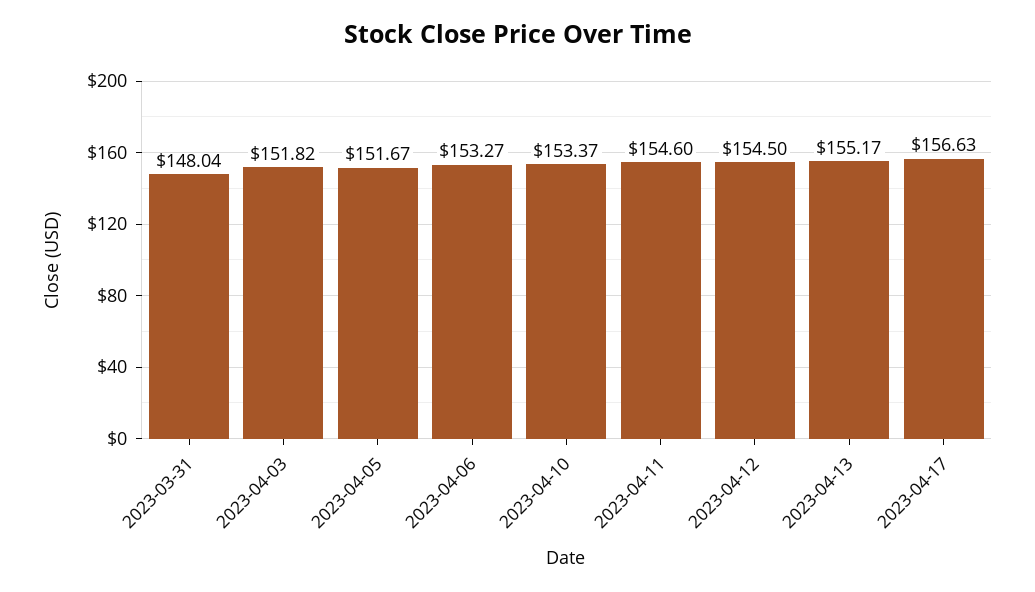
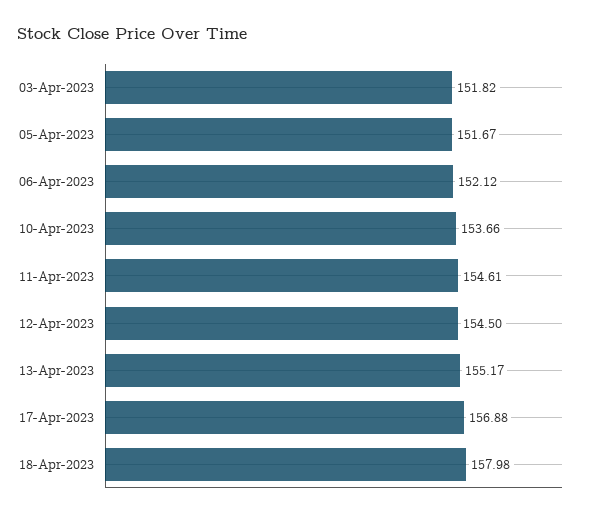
2023-03-31: 148.04 -> none
2023-04-06: 153.27 -> 152.12
2023-04-10: 153.37 -> 153.66
2023-04-11: 154.6 -> 154.61
2023-04-17: 156.63 -> 156.88
18-Apr-2023: none -> 157.98

